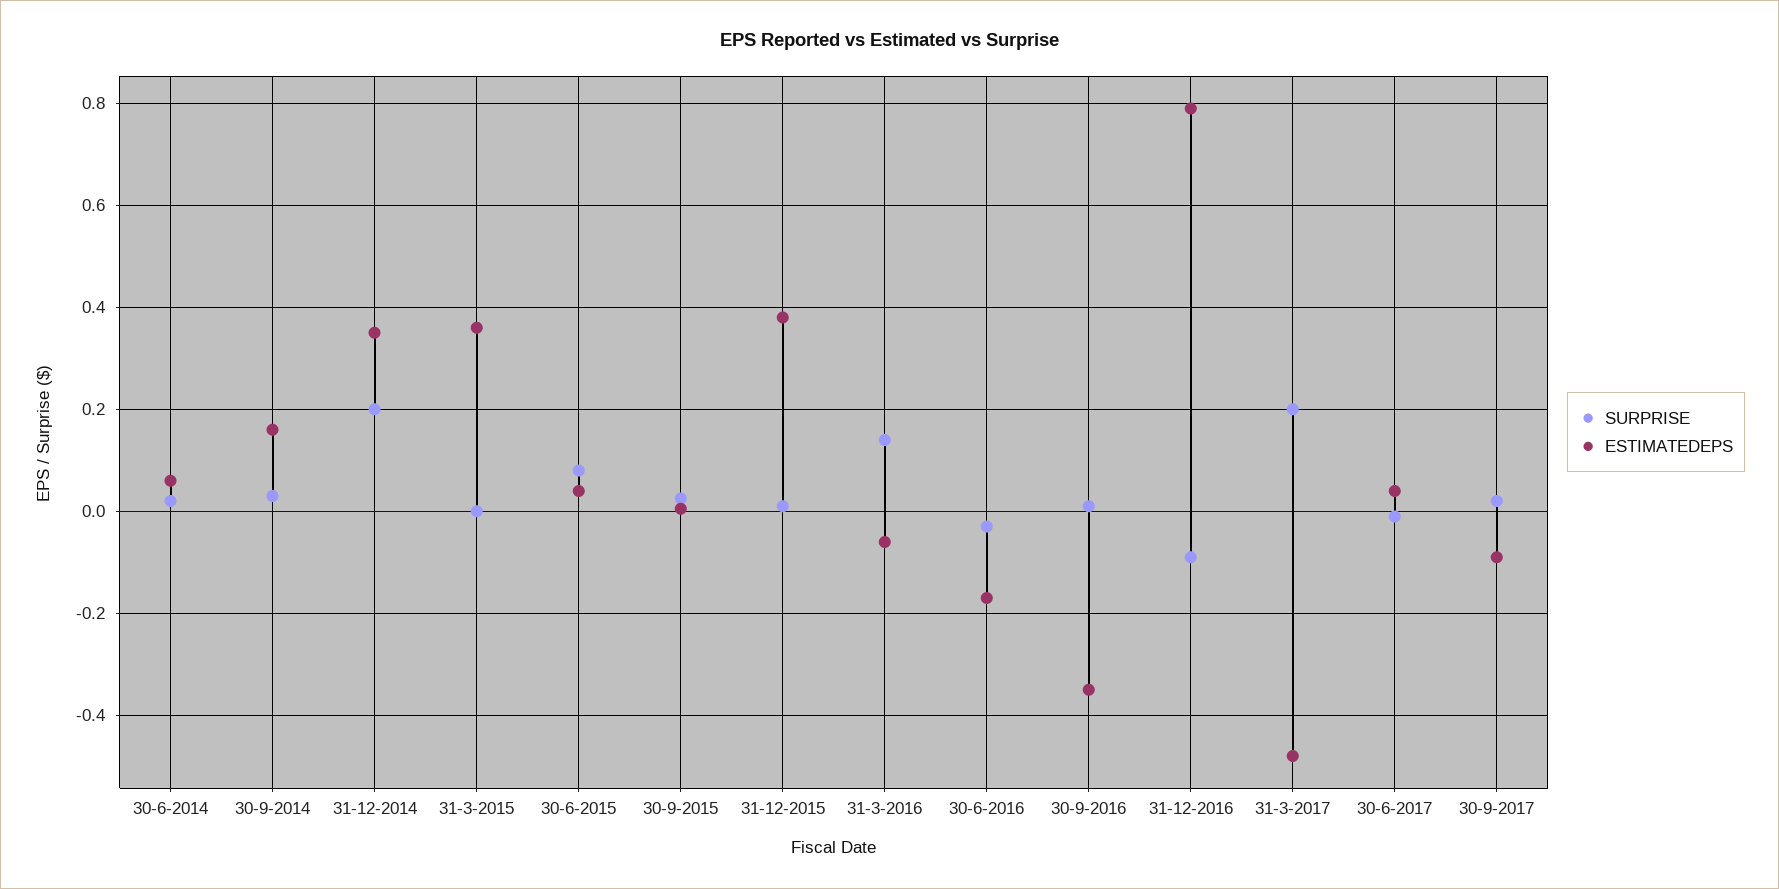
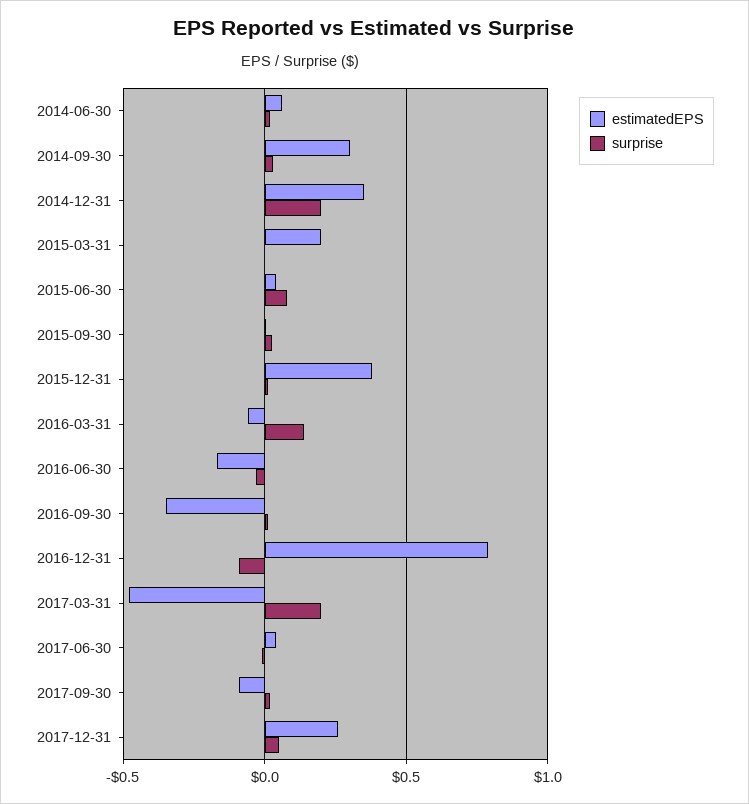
ESTIMATEDEPS, 30-9-2014: 0.16 -> 0.3
ESTIMATEDEPS, 31-3-2015: 0.36 -> 0.2
ESTIMATEDEPS, 2017-12-31: none -> 0.25
SURPRISE, 2017-12-31: none -> 0.05

